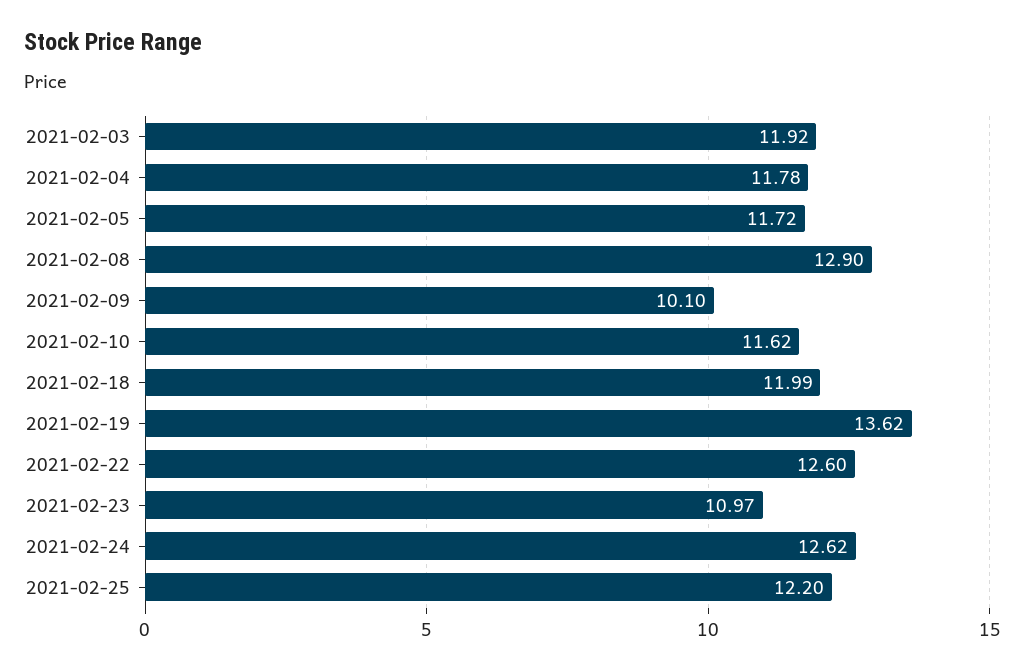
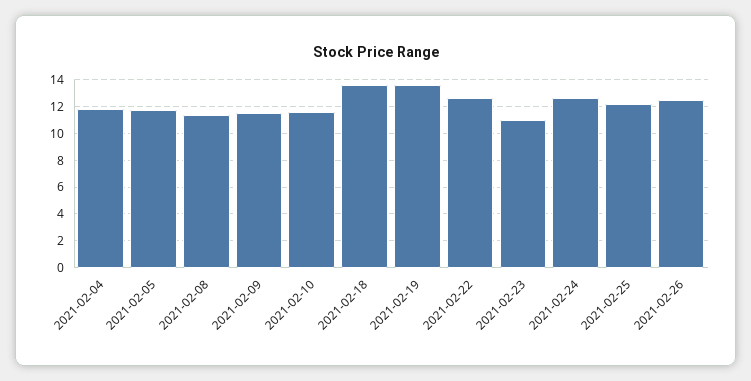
2021-02-03: 11.92 -> none
2021-02-08: 12.9 -> 11.5
2021-02-09: 10.1 -> 11.5
2021-02-18: 11.99 -> 13.5
2021-02-26: none -> 12.5

